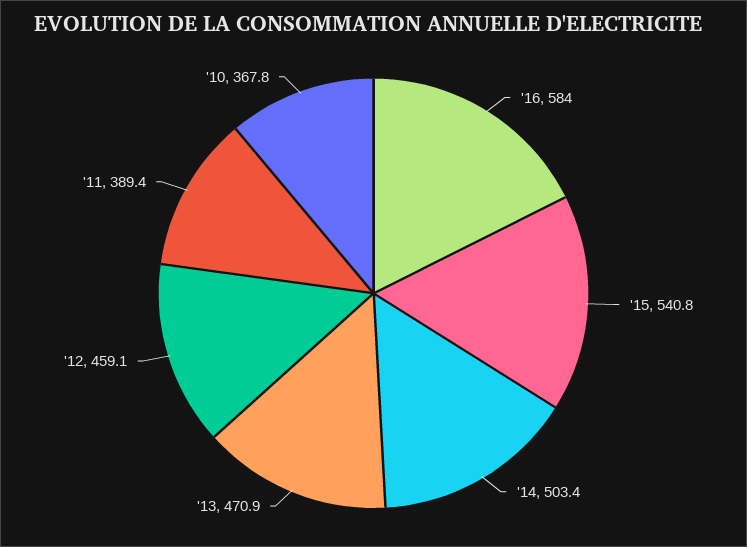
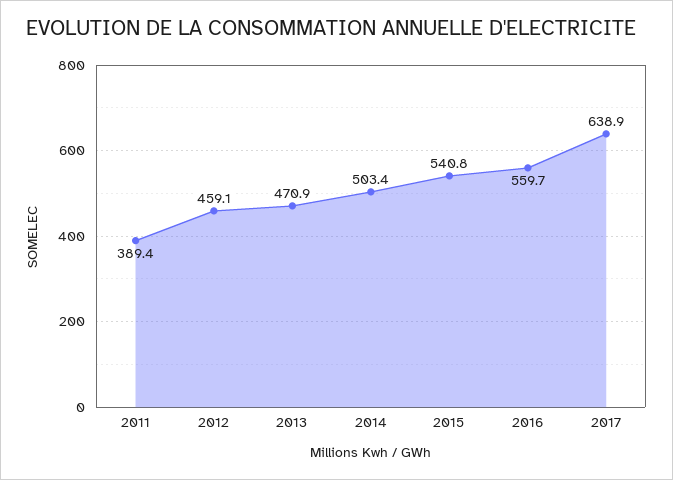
'16: 584 -> 559.7
'10: 367.8 -> none
2017: none -> 638.9

